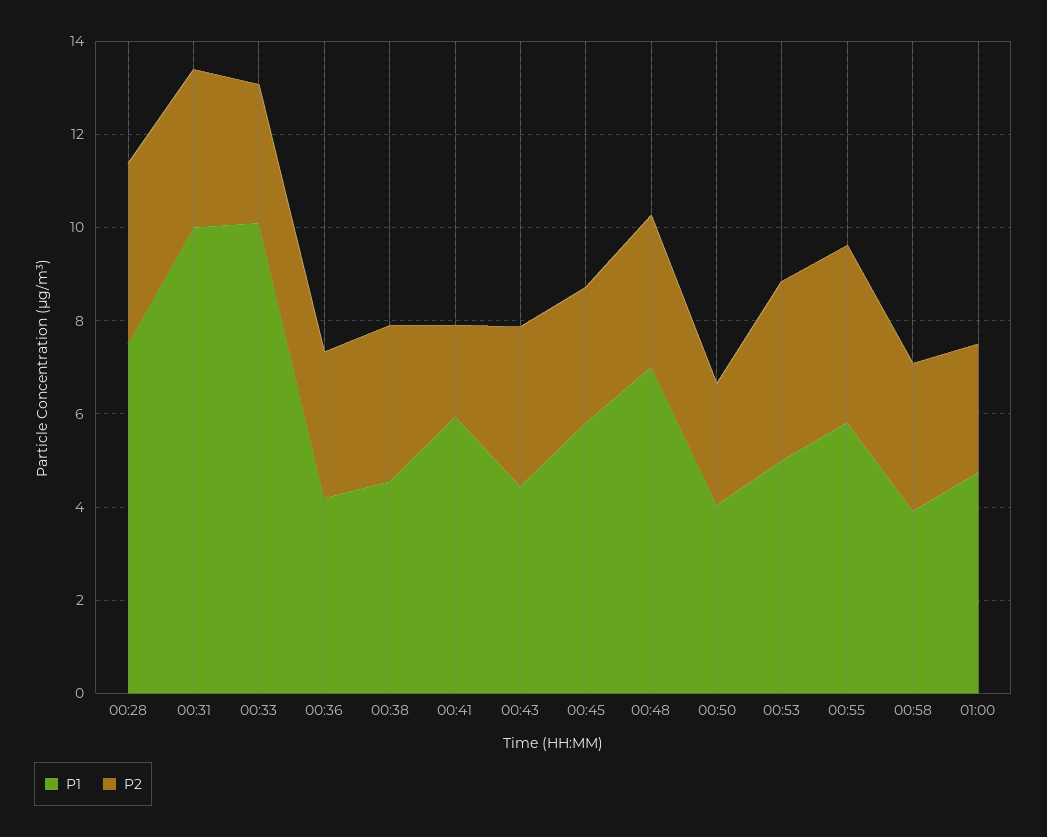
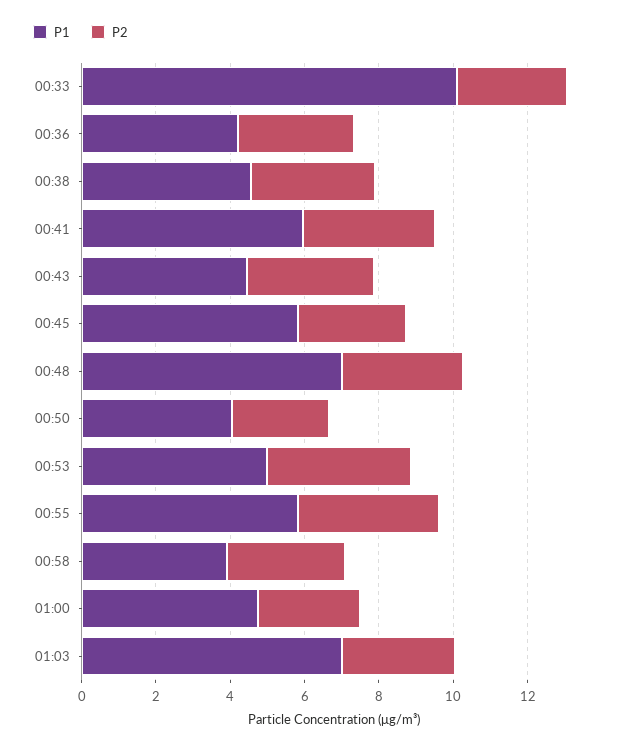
P1, 00:28: 7.5 -> none
P2, 00:28: 4 -> none
P1, 00:31: 10 -> none
P2, 00:31: 3.5 -> none
P2, 00:41: 2 -> 3.5
P1, 01:03: none -> 7
P2, 01:03: none -> 3

